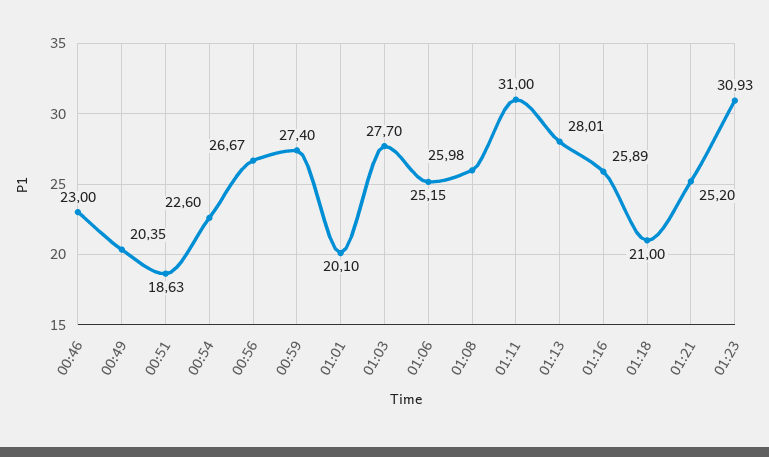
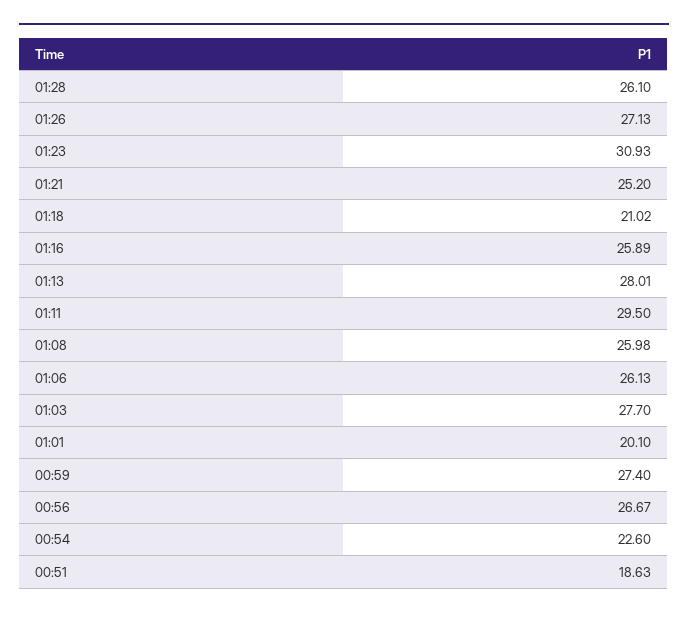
00:46: 23 -> none
00:49: 20.35 -> none
01:06: 25.15 -> 26.13
01:11: 31 -> 29.5
01:18: 21 -> 21.02
01:28: none -> 26.1
01:26: none -> 27.13

